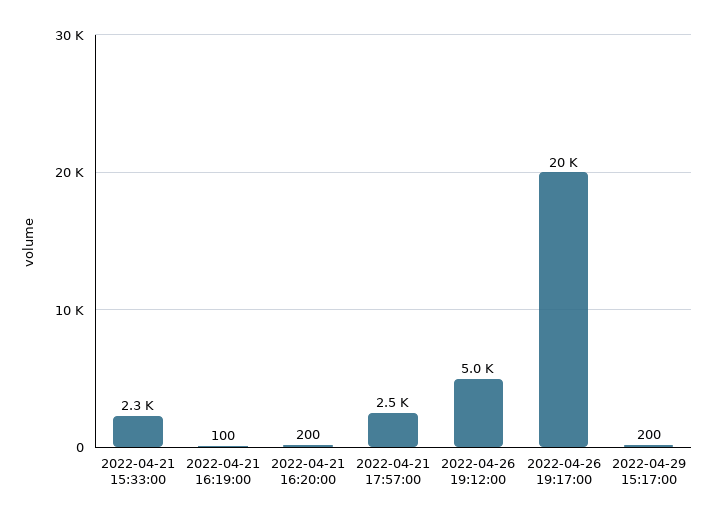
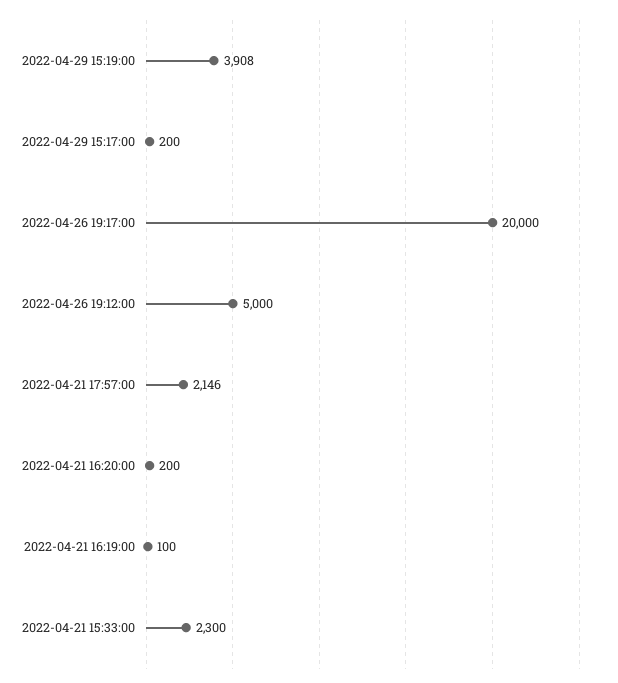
2022-04-21 17:57:00: 2500 -> 2146
2022-04-29 15:19:00: none -> 3908

